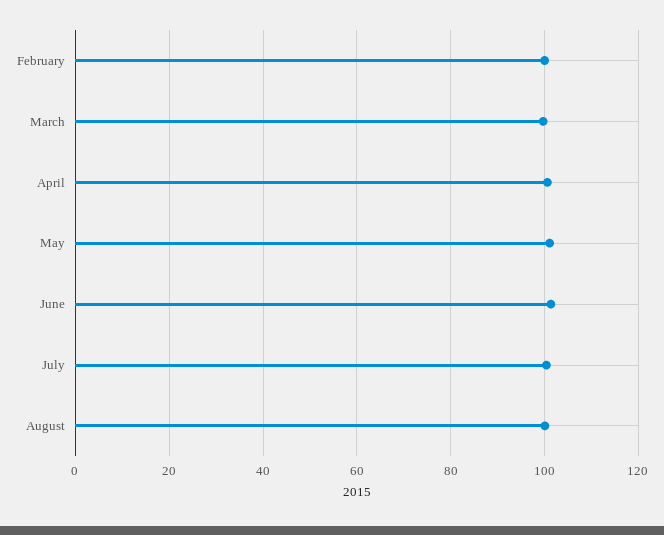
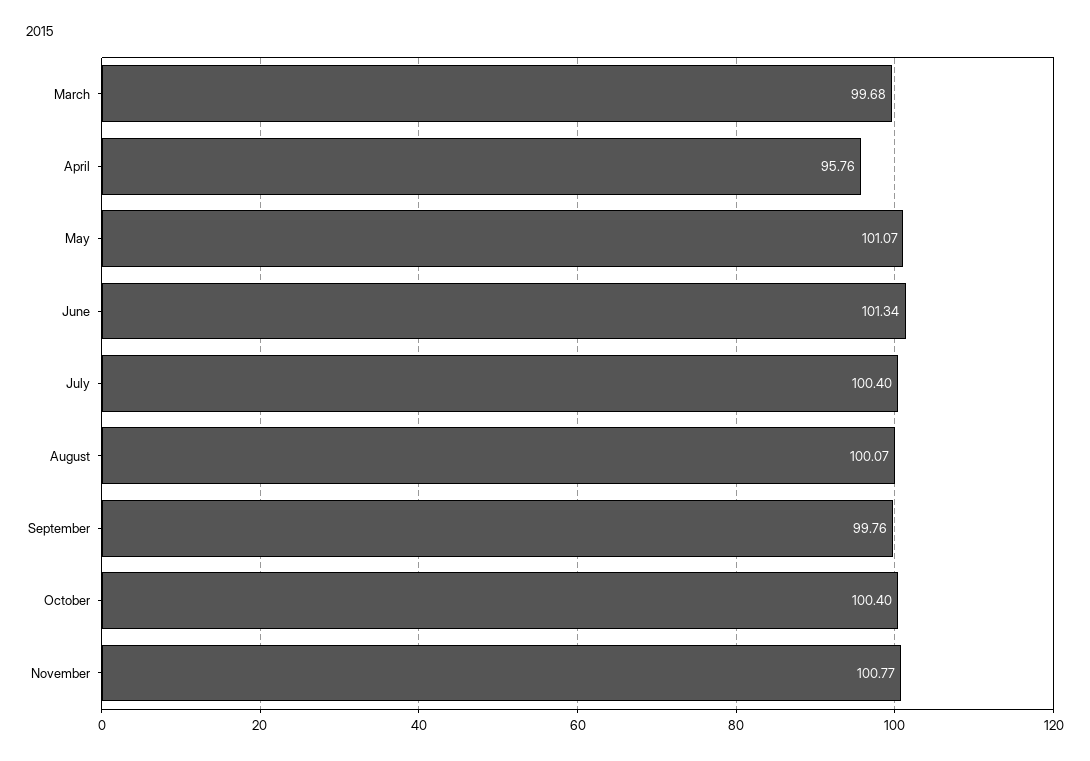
February: 100 -> none
April: 100 -> 95.76
September: none -> 99.76
October: none -> 100.4
November: none -> 100.77

